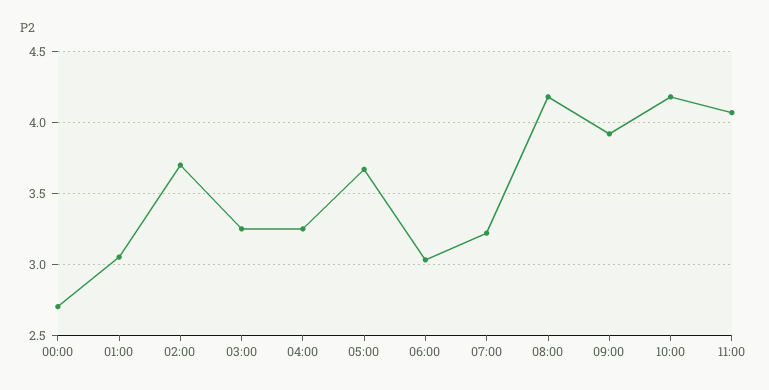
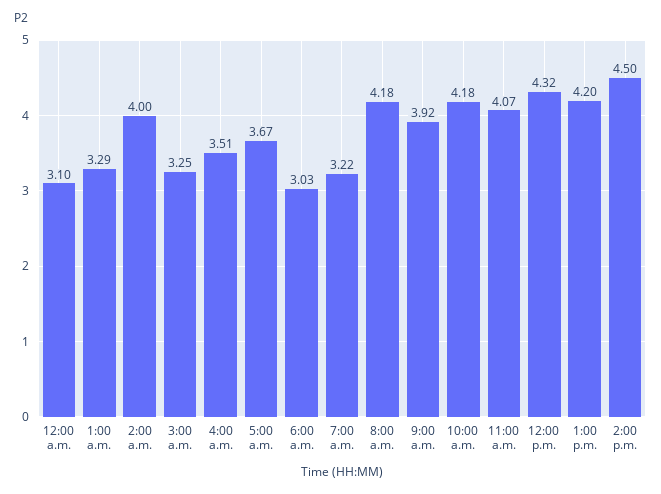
00:00: 2.7 -> 3.1
01:00: 3.05 -> 3.29
02:00: 3.7 -> 4
04:00: 3.25 -> 3.51
12:00 p.m.: none -> 4.32
1:00 p.m.: none -> 4.2
2:00 p.m.: none -> 4.5

